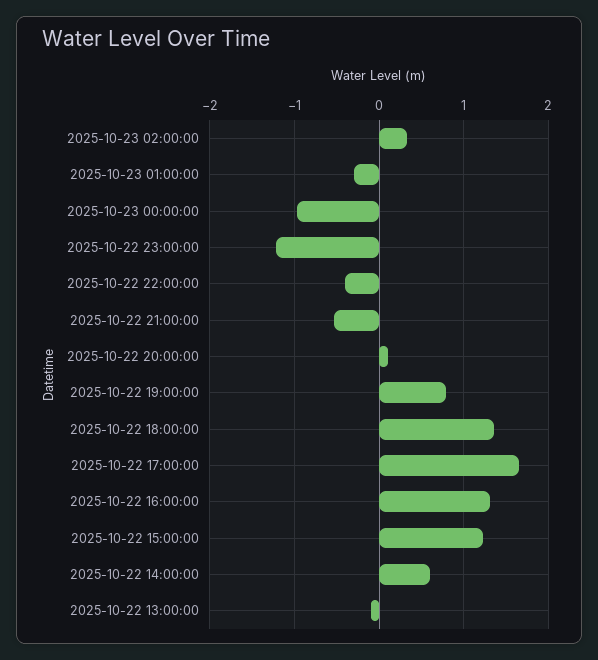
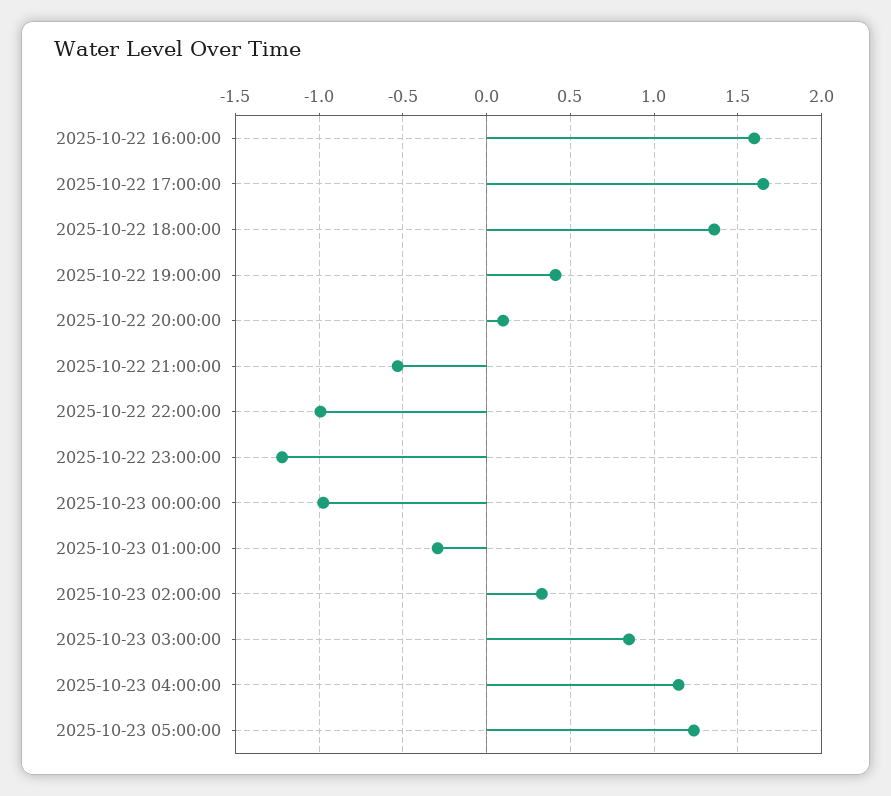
2025-10-22 22:00:00: -0.4 -> -1
2025-10-22 19:00:00: 0.8 -> 0.4
2025-10-22 16:00:00: 1.3 -> 1.6
2025-10-22 15:00:00: 1.2 -> none
2025-10-22 14:00:00: 0.6 -> none
2025-10-22 13:00:00: -0.1 -> none
2025-10-23 03:00:00: none -> 0.85
2025-10-23 04:00:00: none -> 1.15
2025-10-23 05:00:00: none -> 1.25

